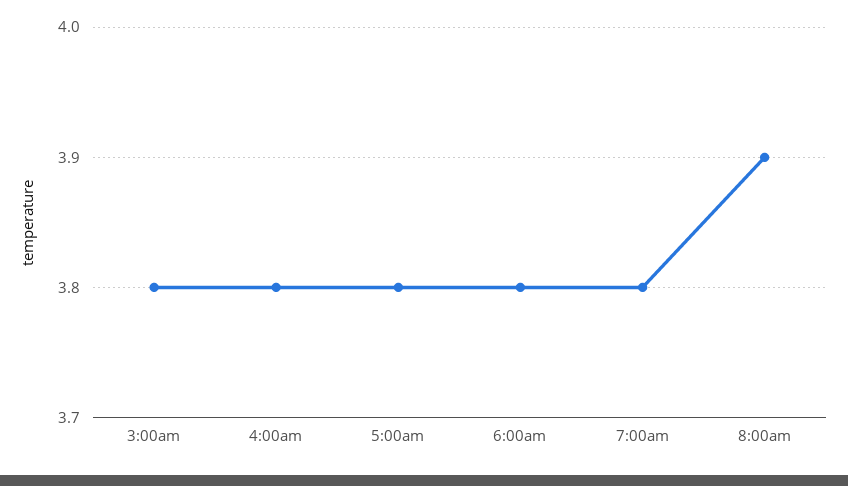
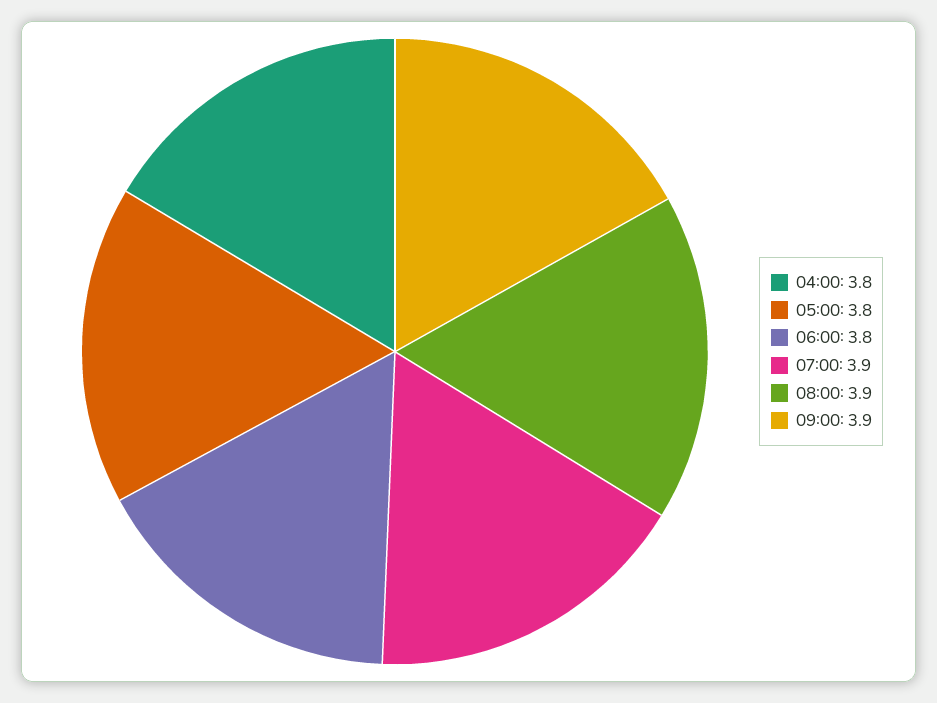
3:00am: 3.8 -> none
7:00am: 3.8 -> 3.9
09:00: none -> 3.9

